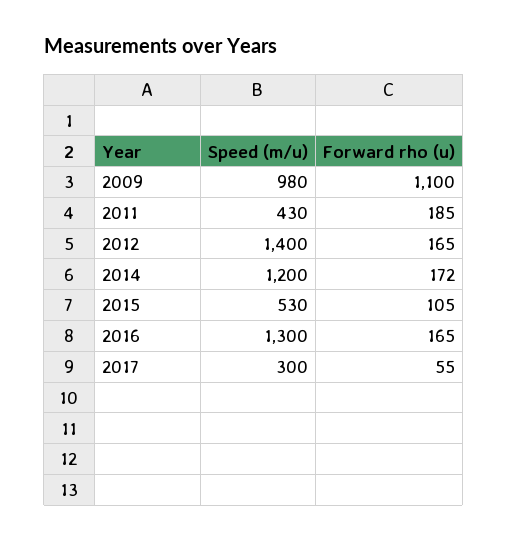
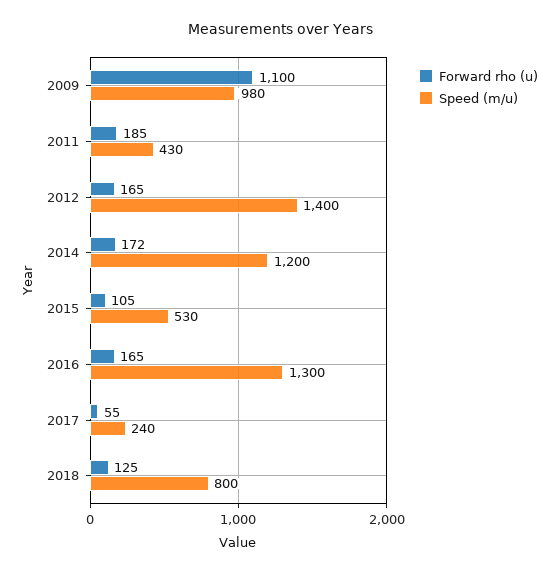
Speed (m/u), 2017: 300 -> 240
Forward rho (u), 2018: none -> 125
Speed (m/u), 2018: none -> 800

